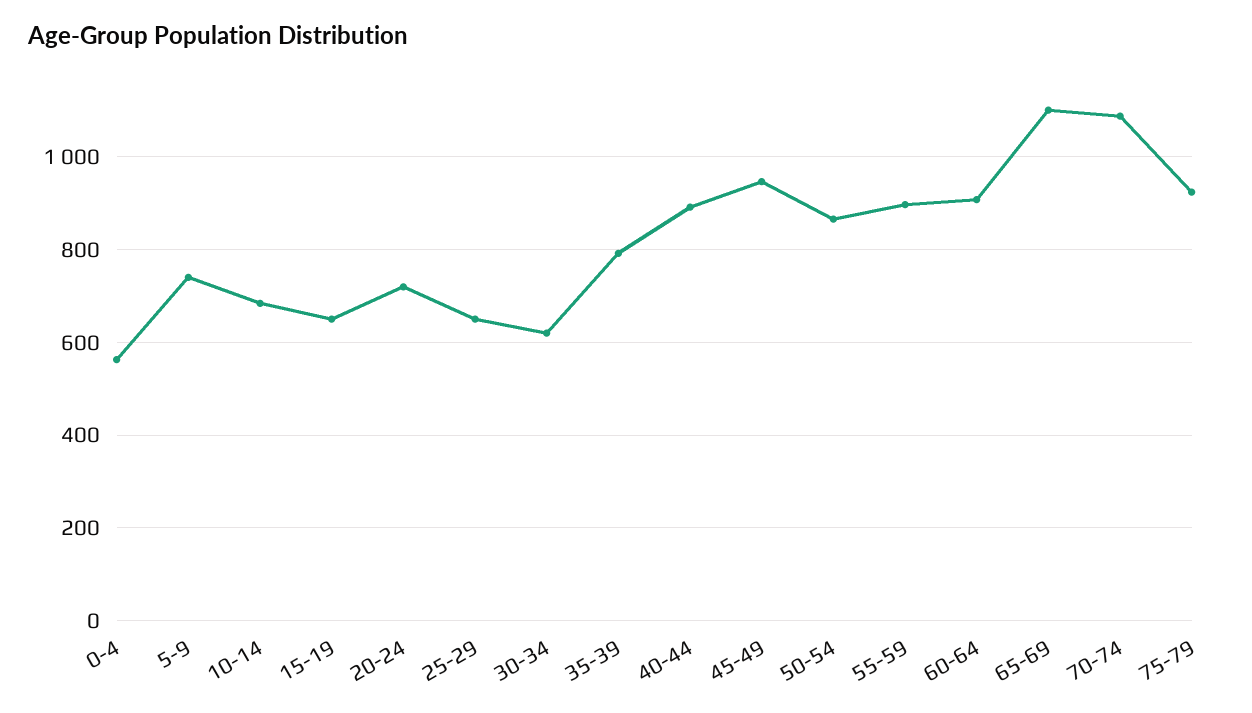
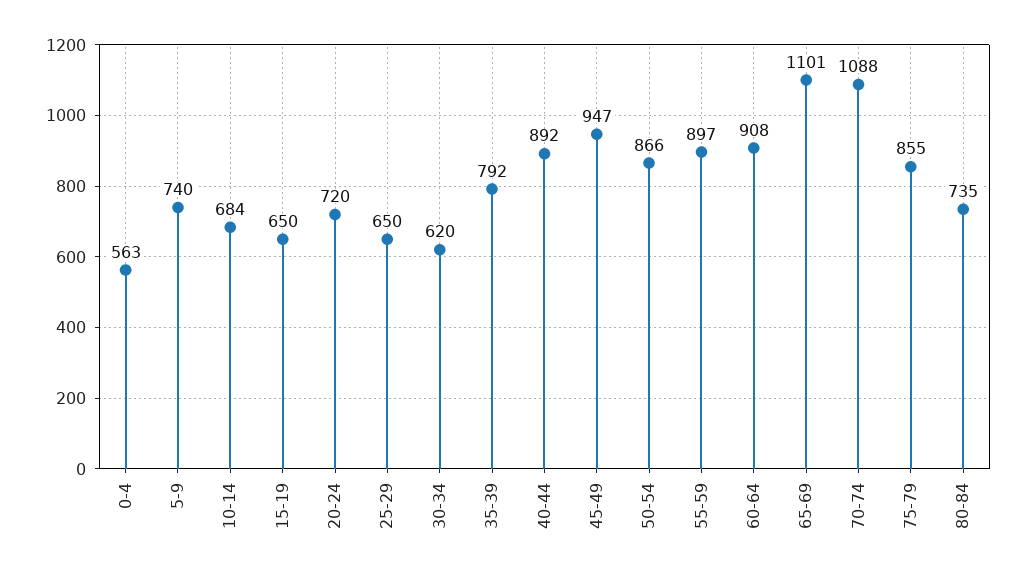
75-79: 920 -> 855
80-84: none -> 735

